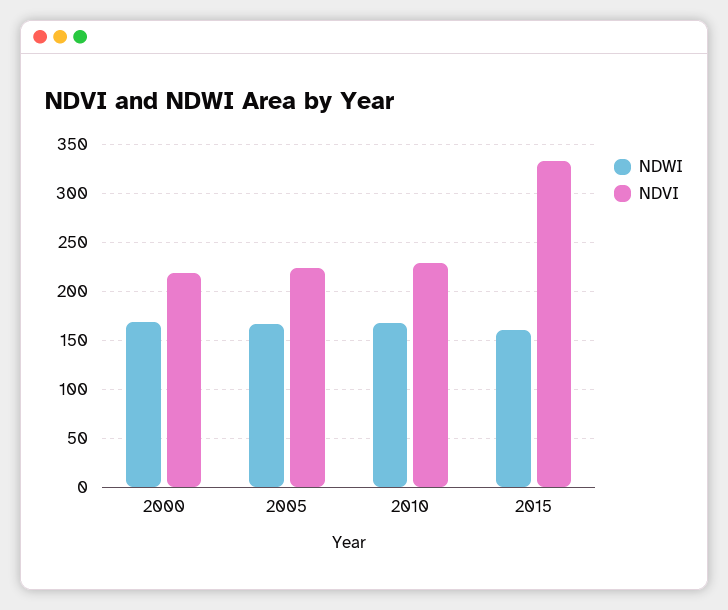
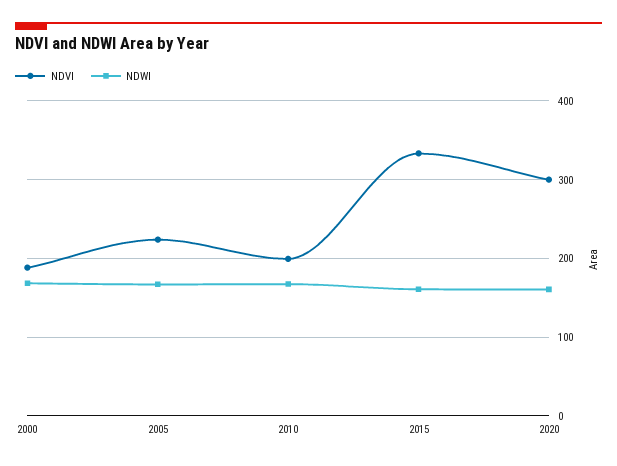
NDVI, 2000: 220 -> 190
NDVI, 2010: 230 -> 200
NDVI, 2020: none -> 300
NDWI, 2020: none -> 160

